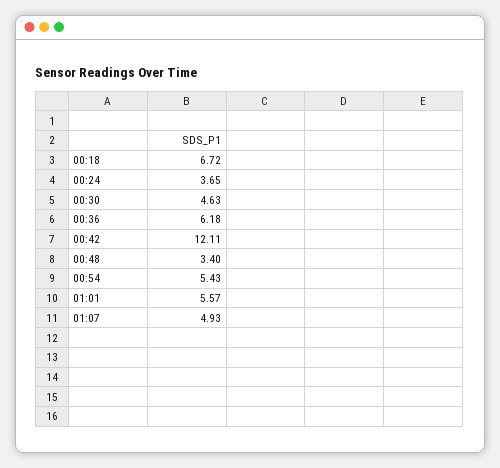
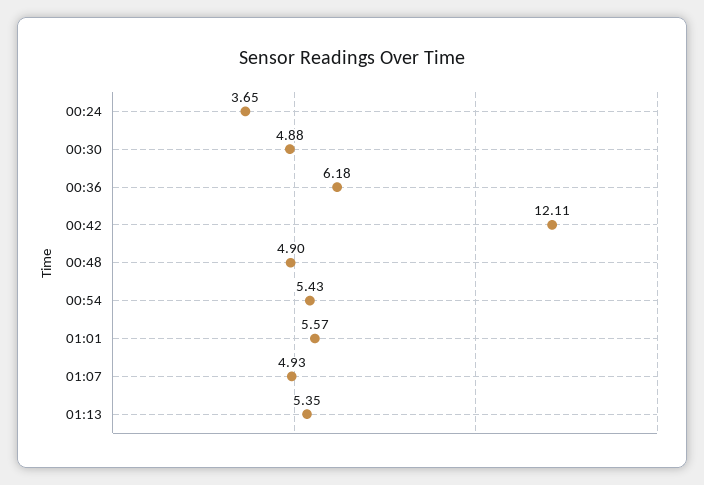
00:18: 6.72 -> none
00:30: 4.63 -> 4.88
00:48: 3.4 -> 4.9
01:13: none -> 5.35

